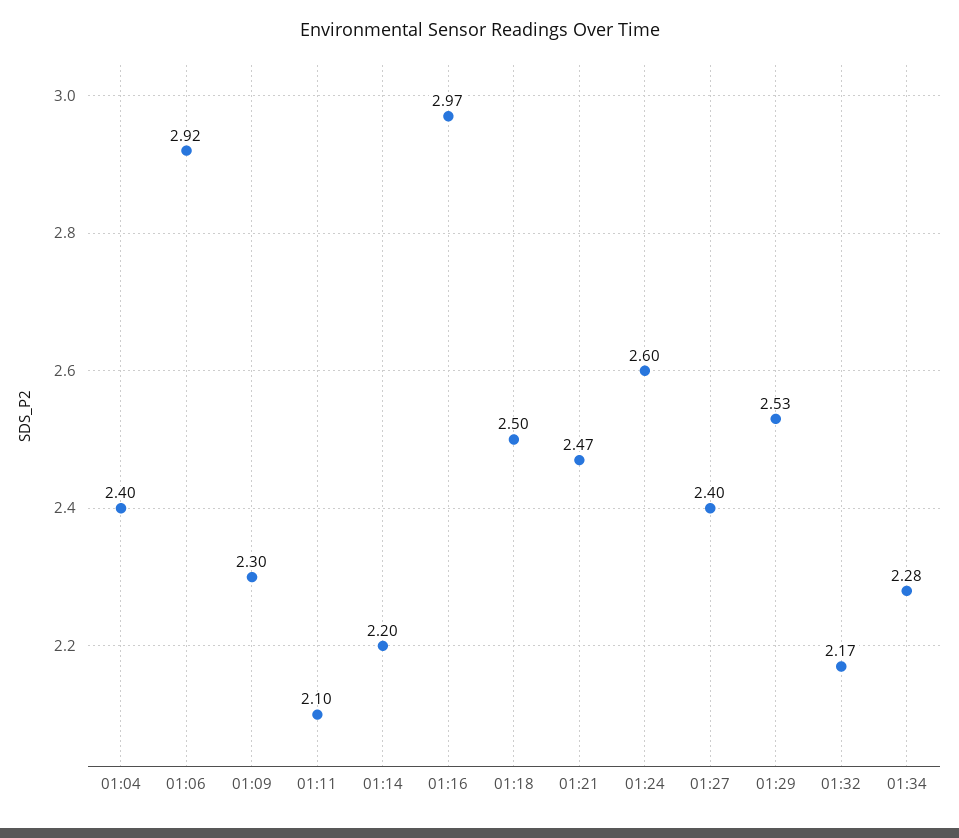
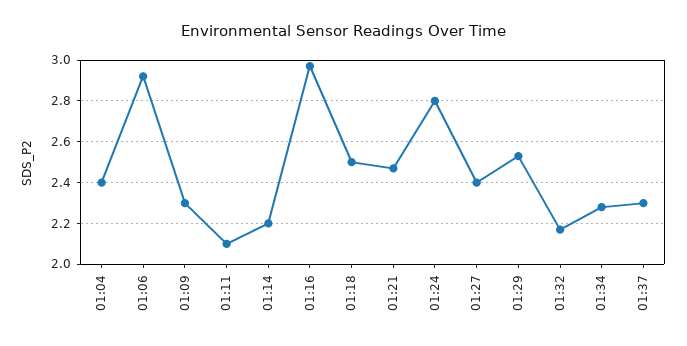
01:24: 2.6 -> 2.8
01:37: none -> 2.3

